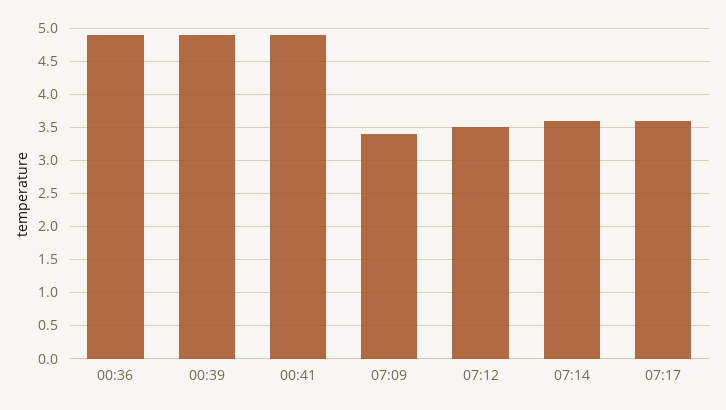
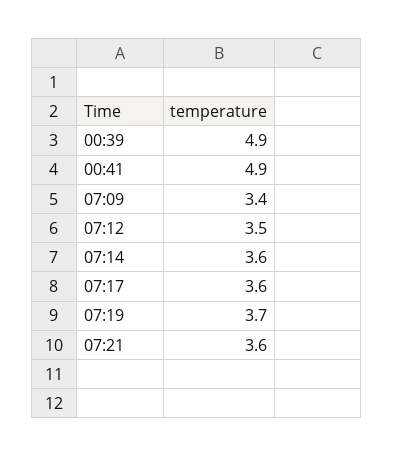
00:36: 4.9 -> none
07:19: none -> 3.7
07:21: none -> 3.6

